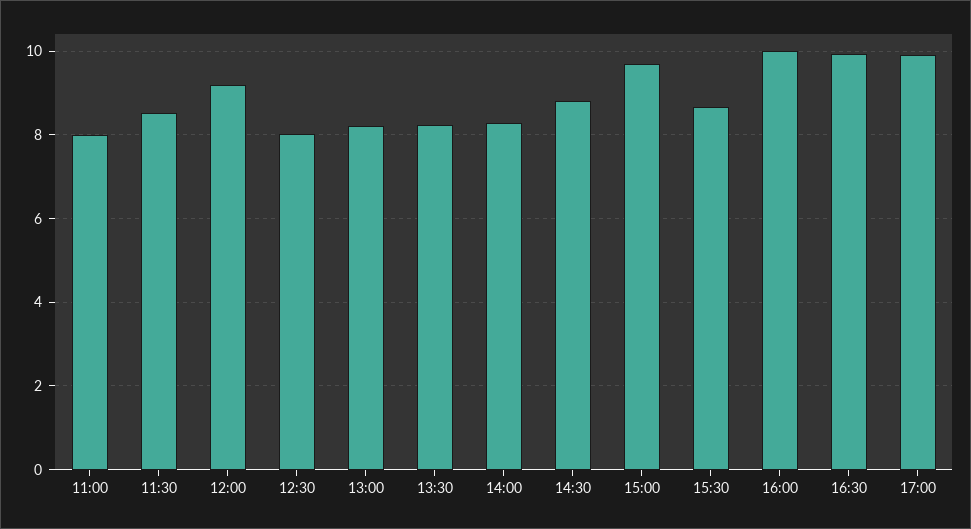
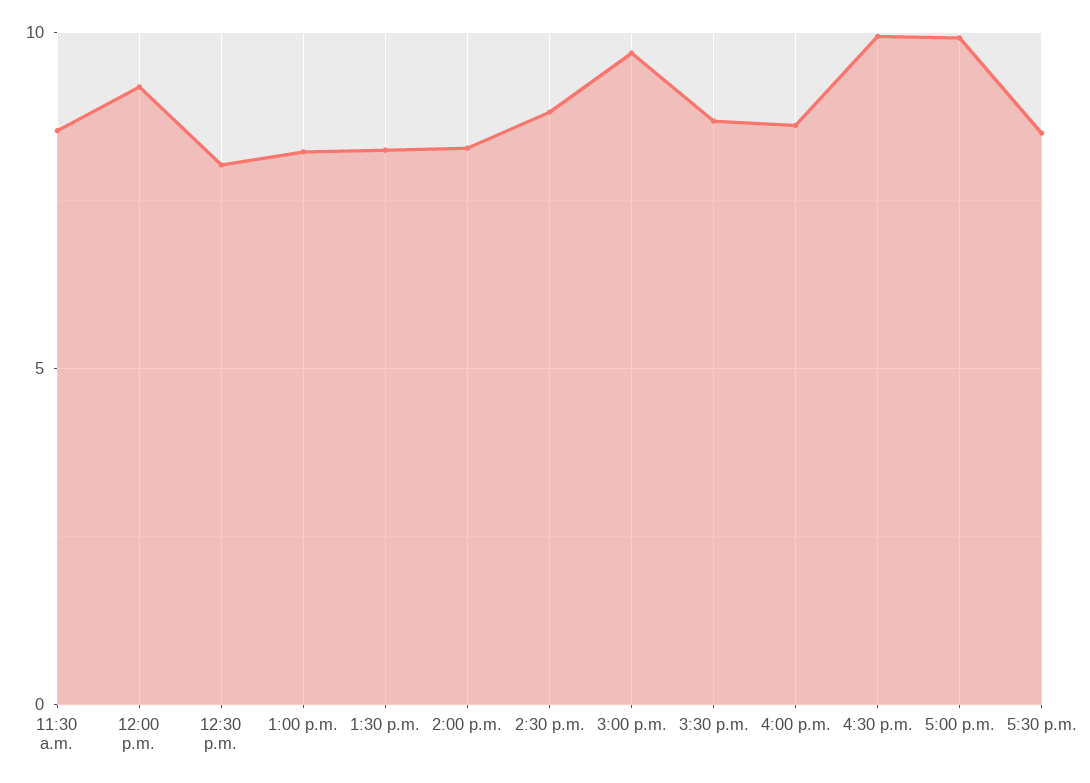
11:00: 8 -> none
16:00: 10 -> 8.5
5:30 p.m.: none -> 8.5

